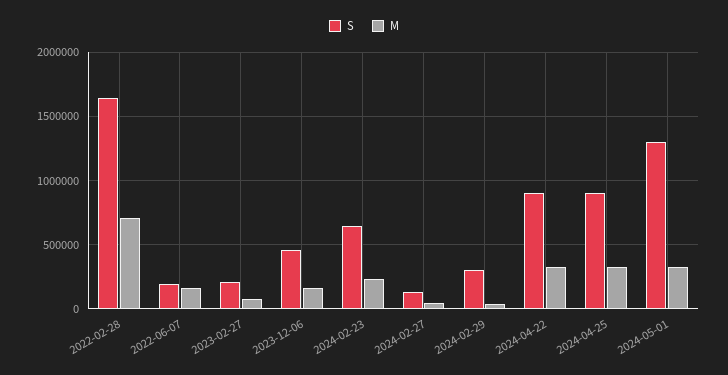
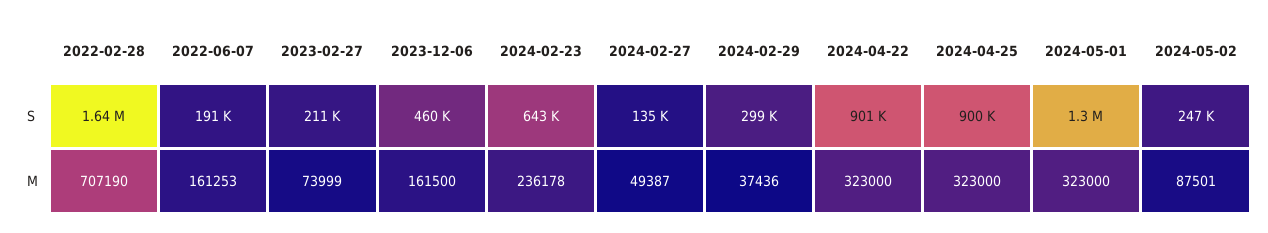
S, 2024-05-02: none -> 247000
M, 2024-05-02: none -> 87501

